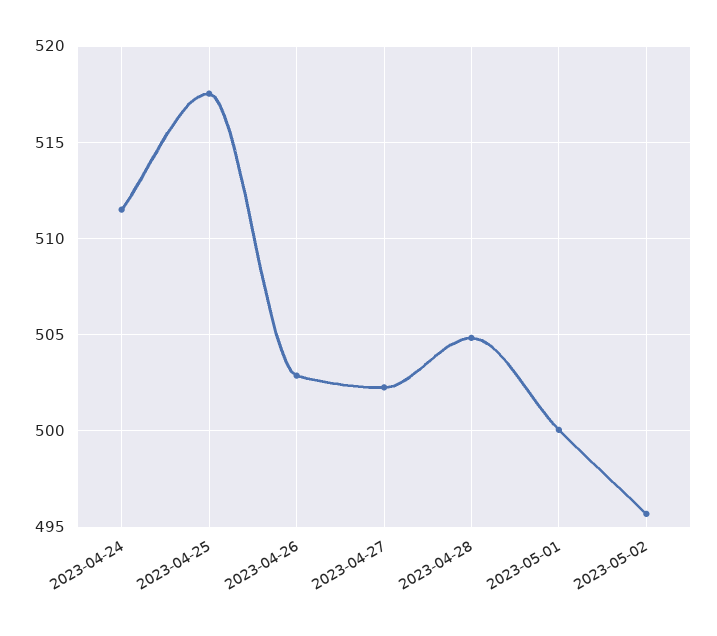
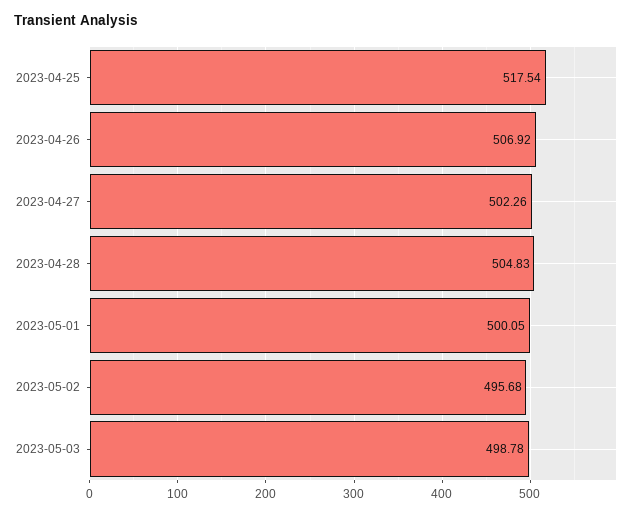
2023-04-24: 511.5 -> none
2023-04-26: 503 -> 506.92
2023-05-03: none -> 498.78

